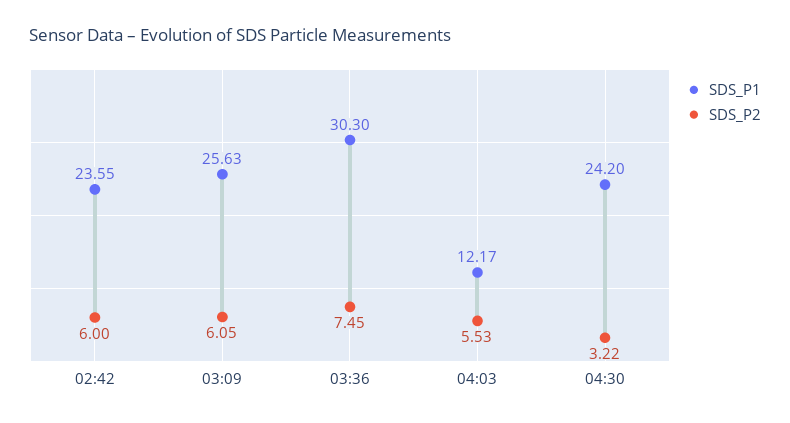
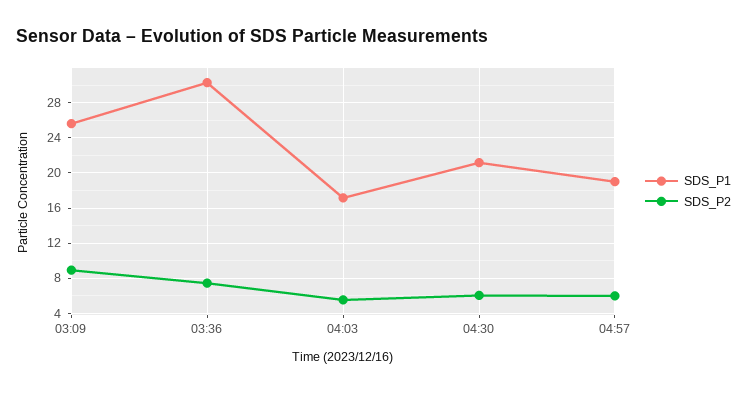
SDS_P1, 02:42: 23.55 -> none
SDS_P2, 02:42: 6 -> none
SDS_P2, 03:09: 6.05 -> 9
SDS_P1, 04:03: 12.17 -> 17
SDS_P1, 04:30: 24.2 -> 21
SDS_P2, 04:30: 3.22 -> 6
SDS_P1, 04:57: none -> 19
SDS_P2, 04:57: none -> 6

